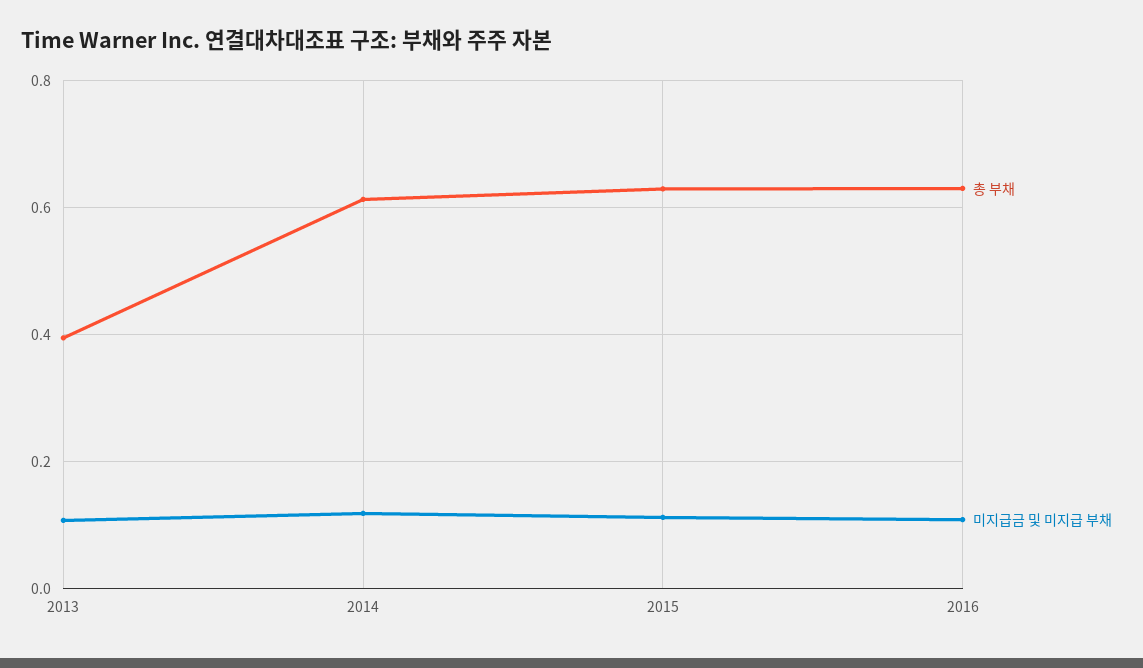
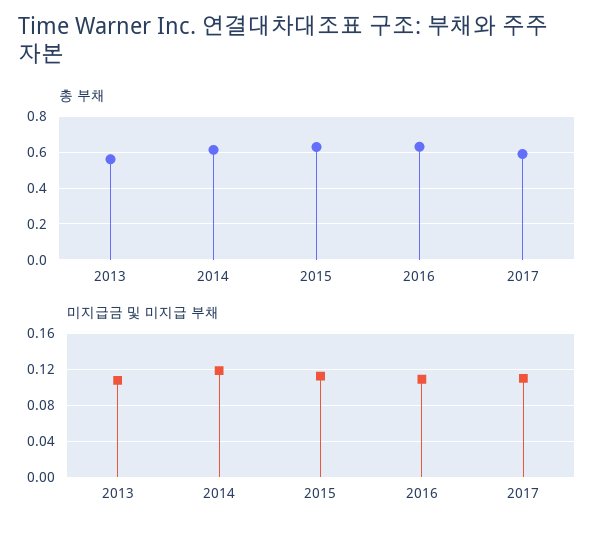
총 부채, 2013: 0.4 -> 0.55
총 부채, 2017: none -> 0.6
미지급금 및 미지급 부채, 2017: none -> 0.11

